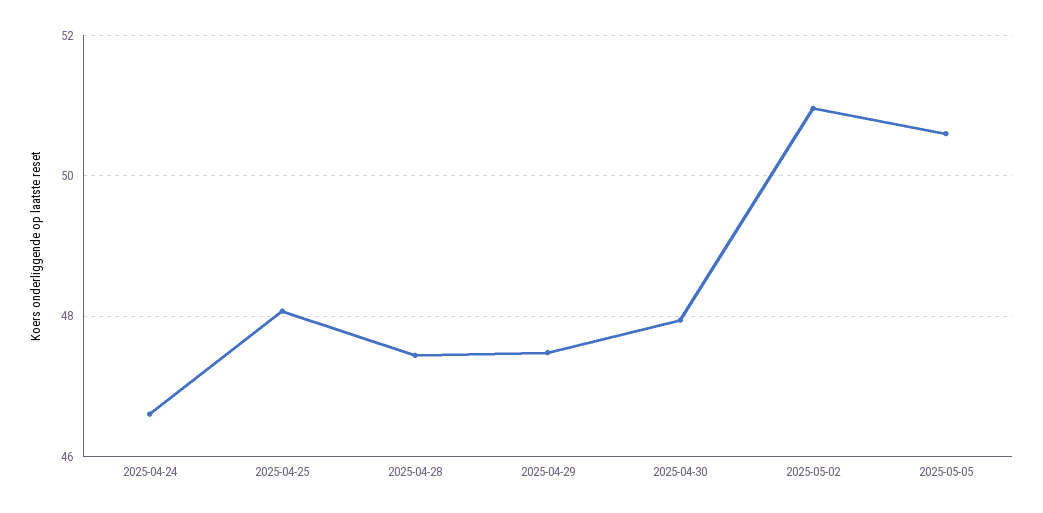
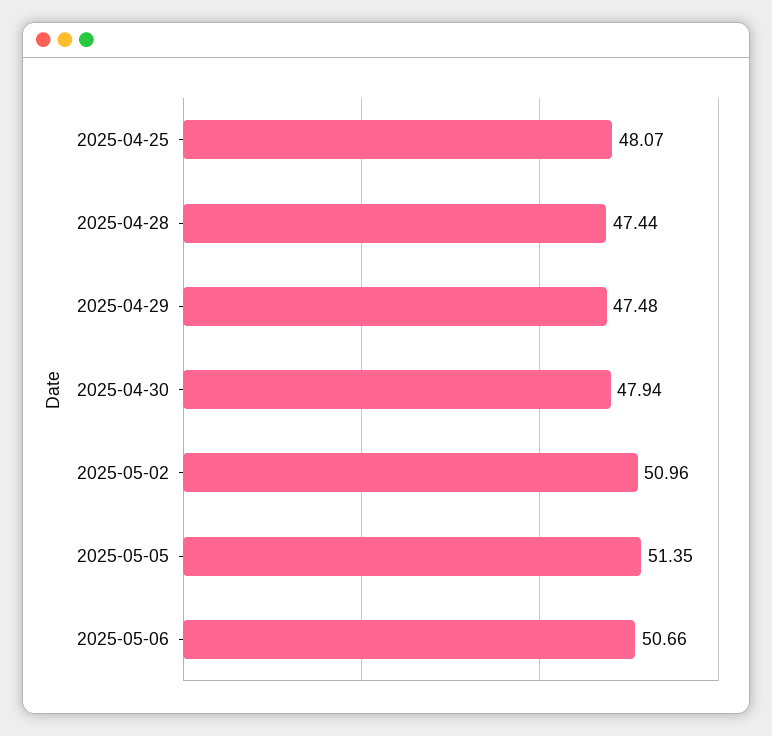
2025-04-24: 46.6 -> none
2025-05-05: 50.6 -> 51.35
2025-05-06: none -> 50.66

